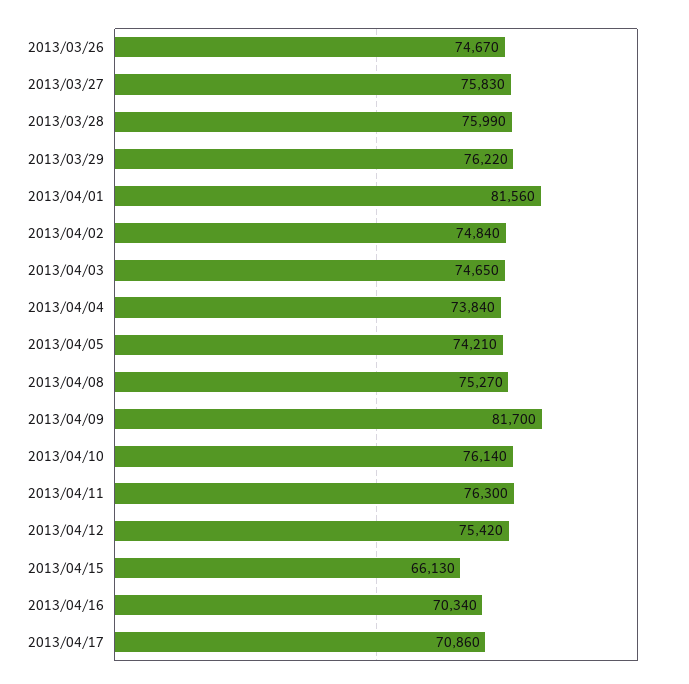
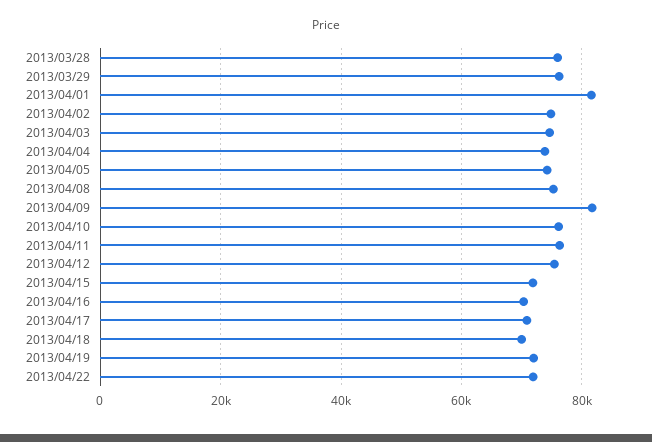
2013/03/26: 74670 -> none
2013/03/27: 75830 -> none
2013/04/15: 66130 -> 72000
2013/04/18: none -> 70000
2013/04/19: none -> 72000
2013/04/22: none -> 72000

